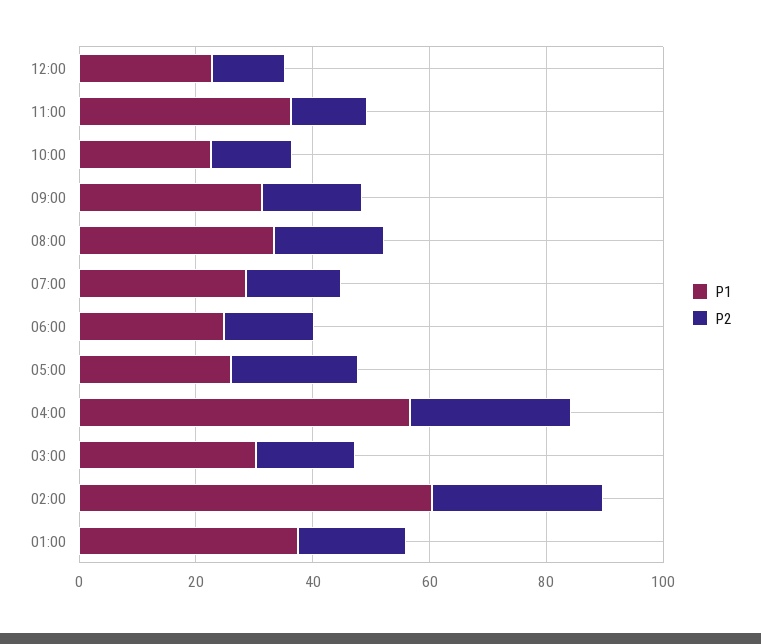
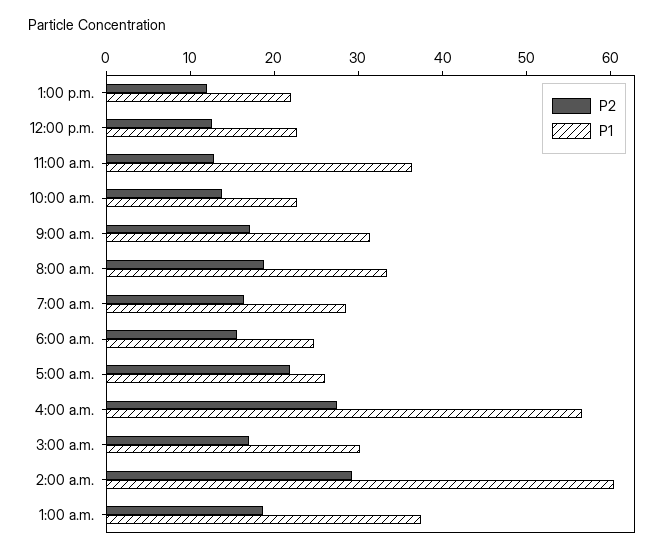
P2, 1:00 p.m.: none -> 12
P1, 1:00 p.m.: none -> 22

